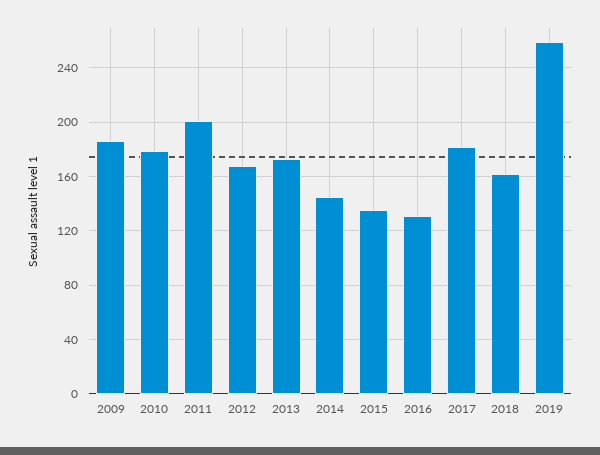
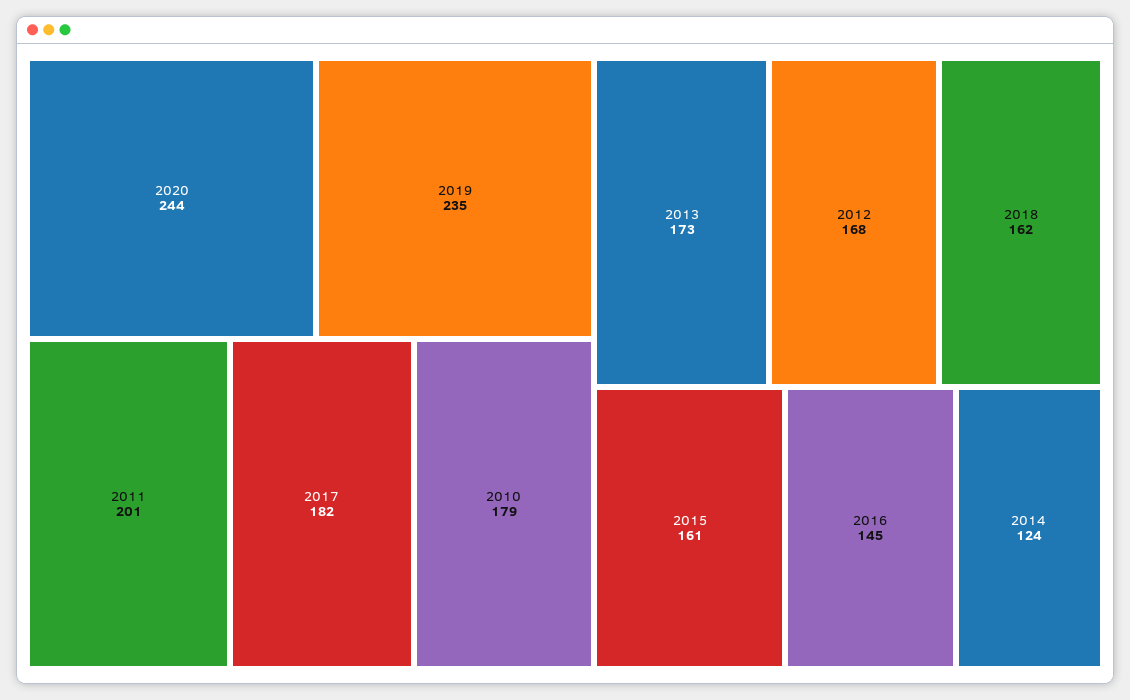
2009: 185 -> none
2014: 145 -> 124
2015: 135 -> 161
2016: 130 -> 145
2019: 260 -> 235
2020: none -> 244

